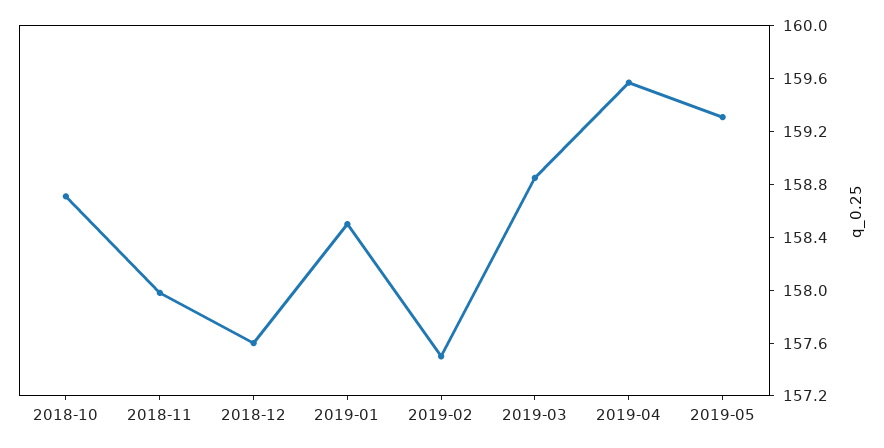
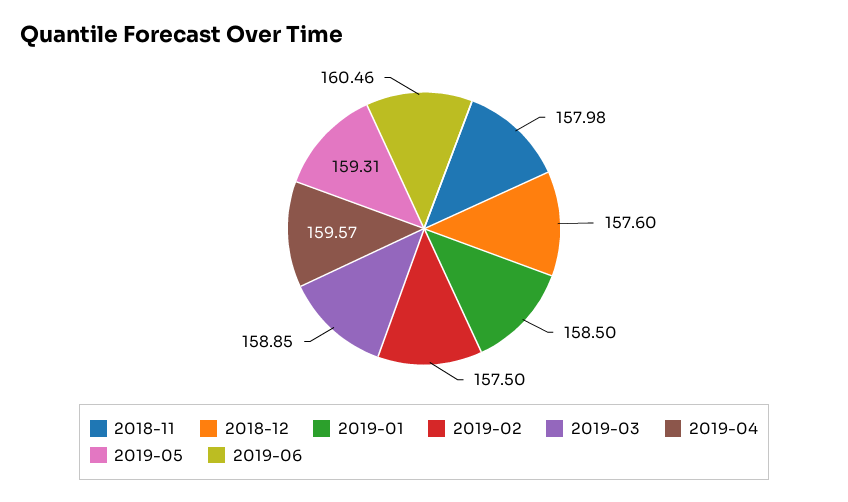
2018-10: 158.7 -> none
2019-06: none -> 160.46

